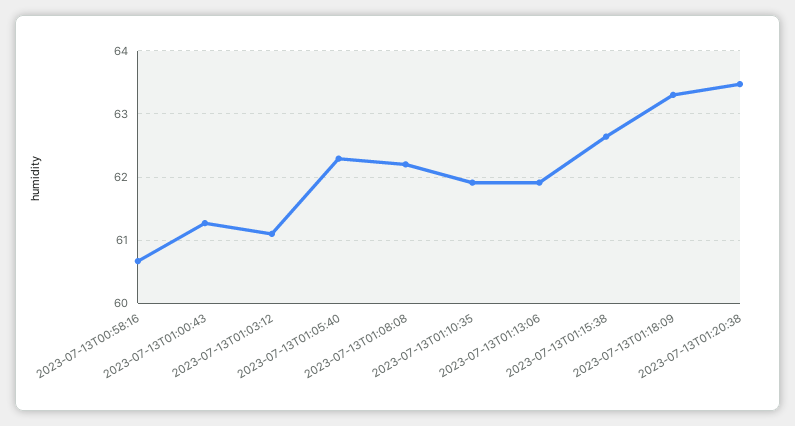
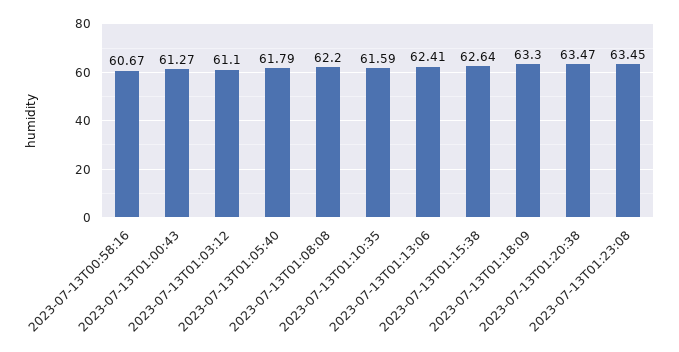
2023-07-13T01:05:40: 62.3 -> 61.79
2023-07-13T01:10:35: 61.9 -> 61.59
2023-07-13T01:13:06: 61.9 -> 62.41
2023-07-13T01:23:08: none -> 63.45

